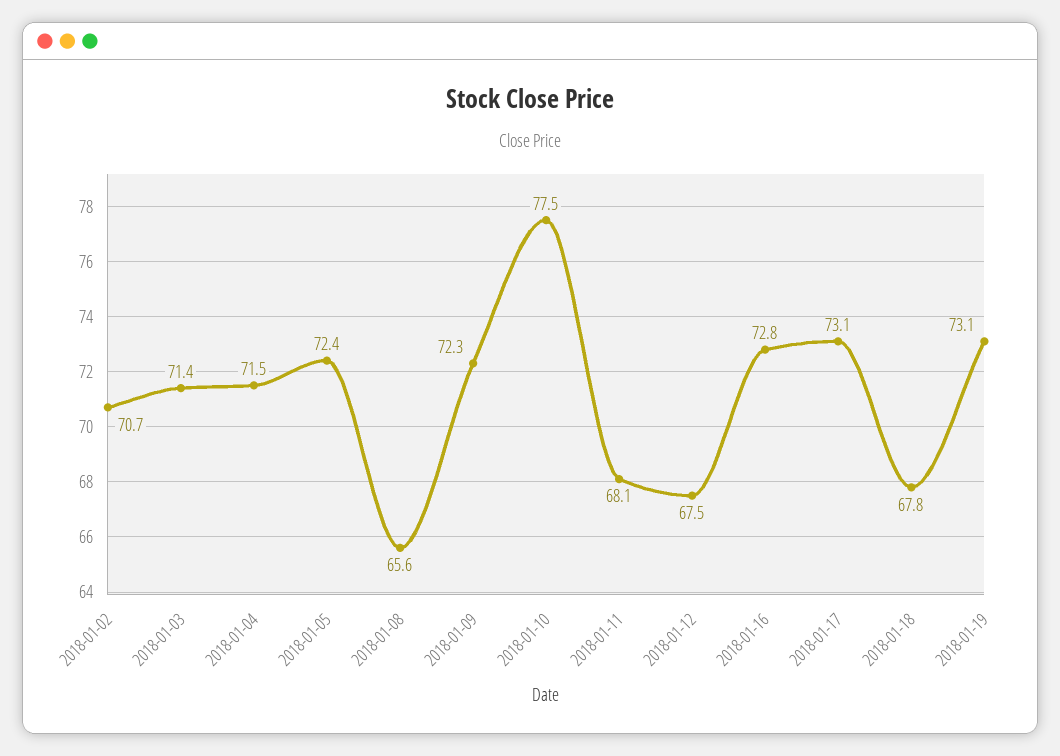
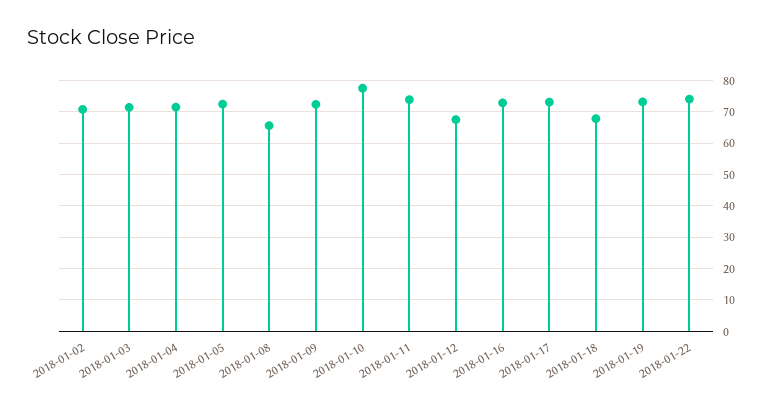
2018-01-11: 68.1 -> 74
2018-01-22: none -> 74

